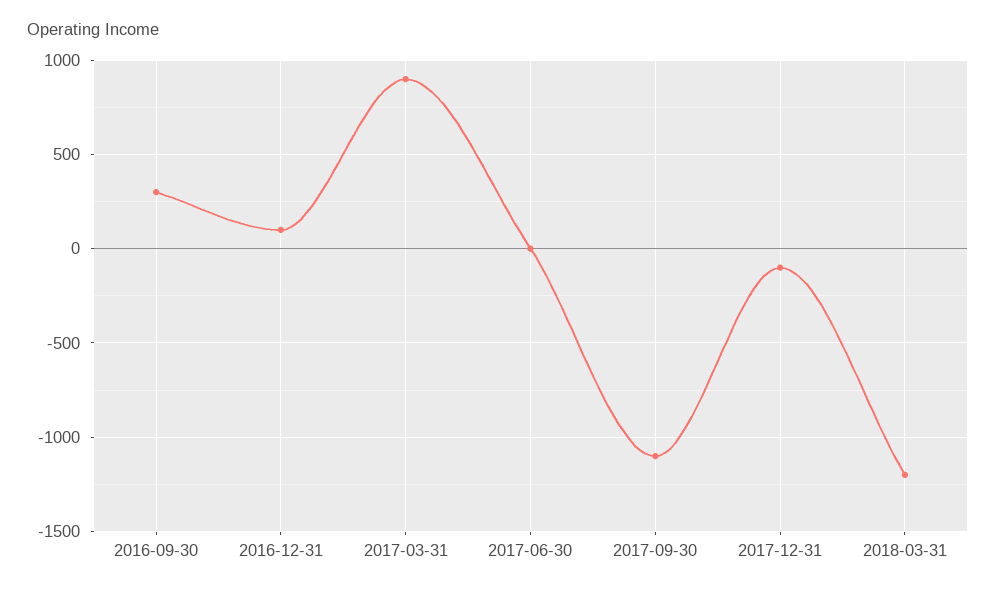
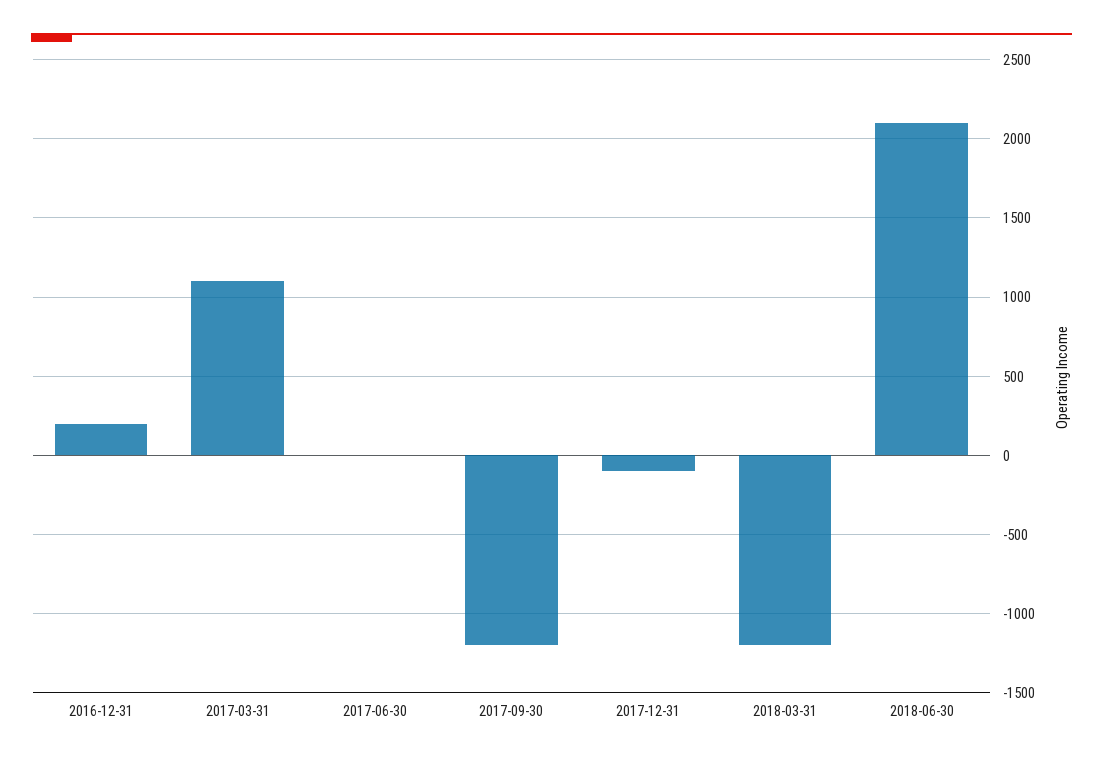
2016-09-30: 300 -> none
2016-12-31: 100 -> 200
2017-03-31: 900 -> 1100
2017-09-30: -1100 -> -1200
2018-06-30: none -> 2100

